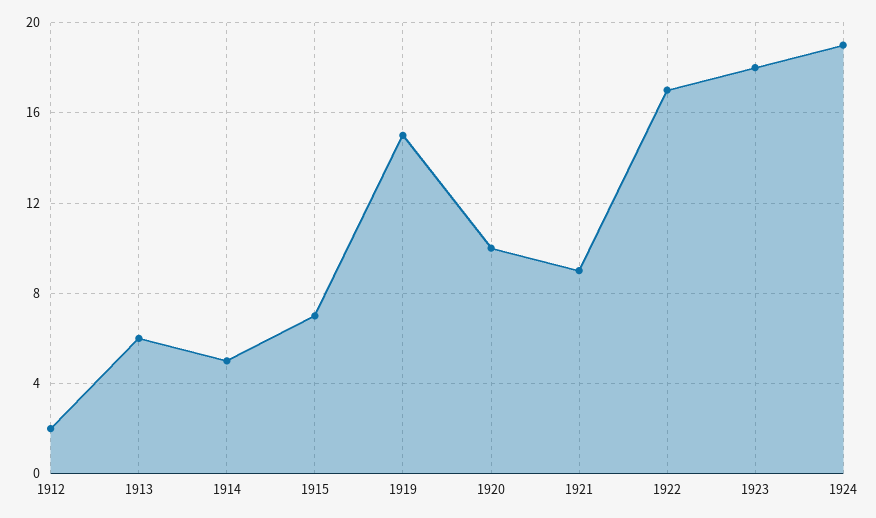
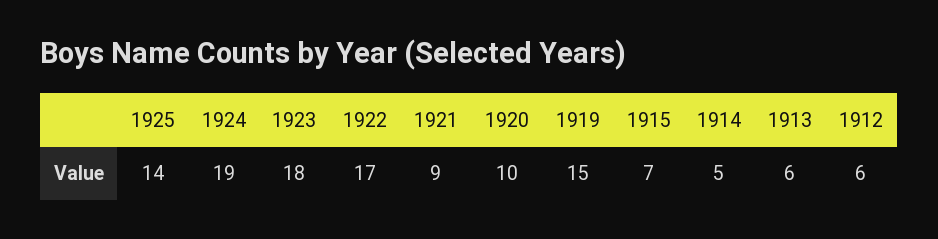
1912: 2 -> 6
1925: none -> 14

